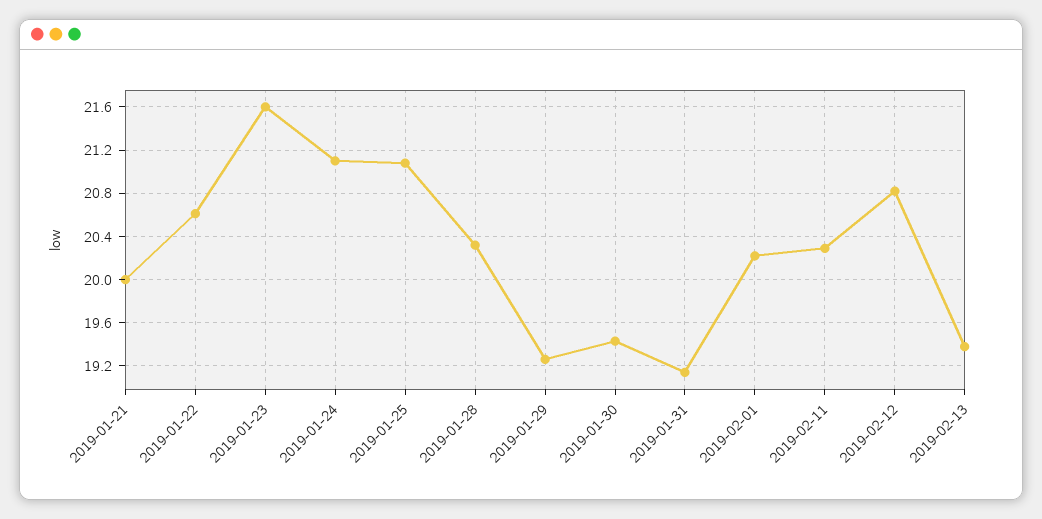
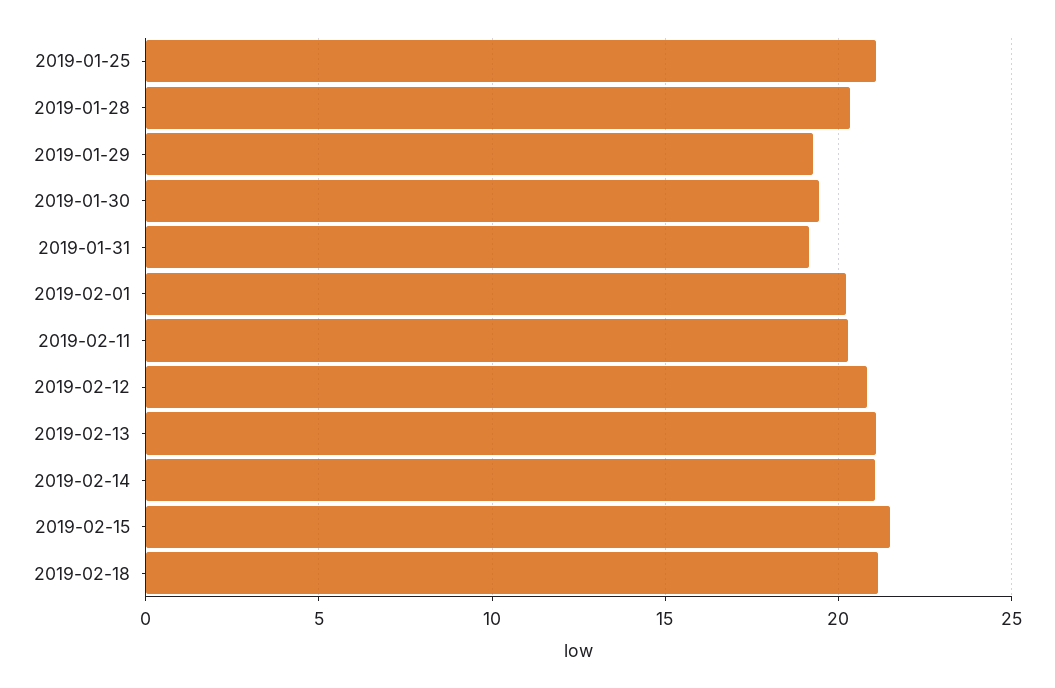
2019-01-21: 20 -> none
2019-01-22: 20.6 -> none
2019-01-23: 21.6 -> none
2019-01-24: 21.1 -> none
2019-02-13: 19.4 -> 21
2019-02-14: none -> 21
2019-02-15: none -> 21.5
2019-02-18: none -> 21

